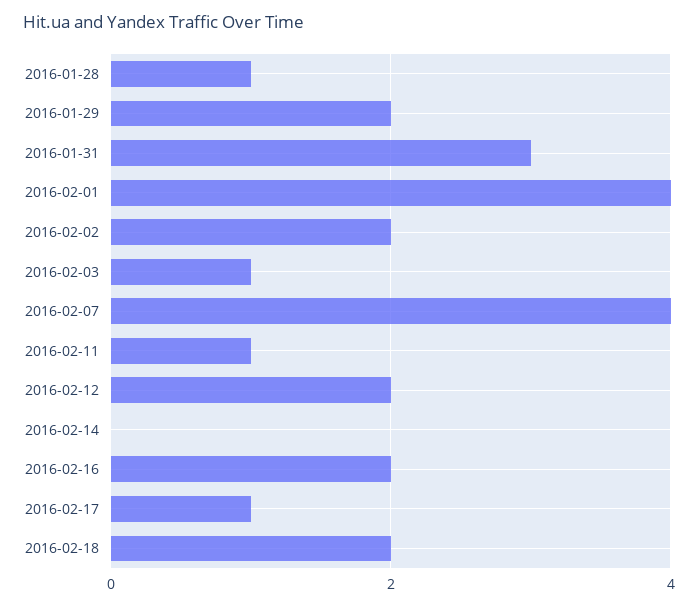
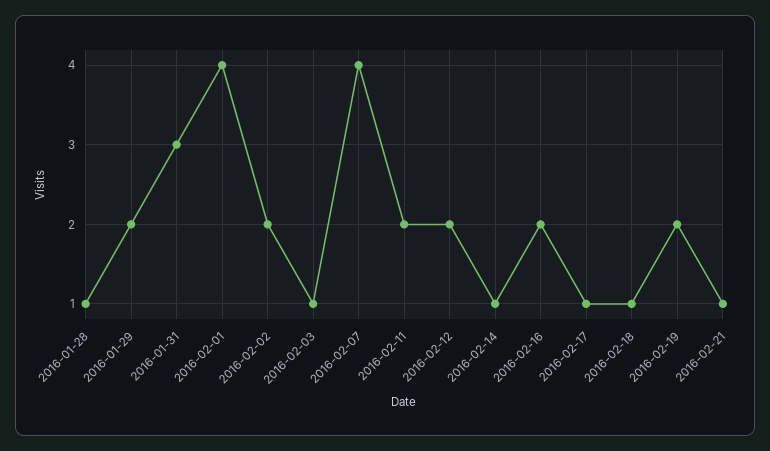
2016-02-11: 1 -> 2
2016-02-14: 0 -> 1
2016-02-18: 2 -> 1
2016-02-19: none -> 2
2016-02-21: none -> 1

